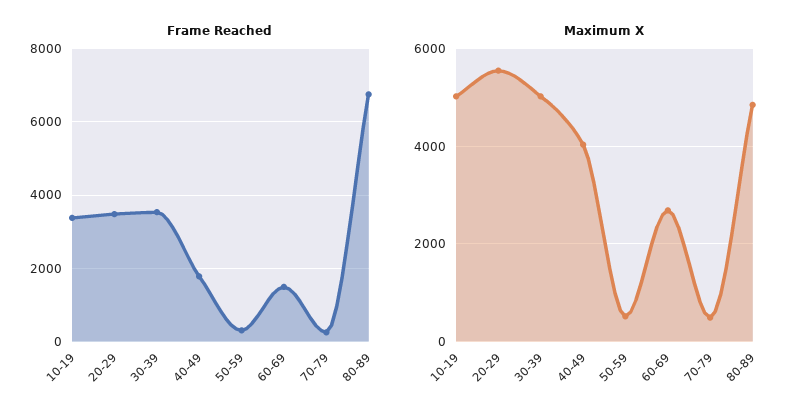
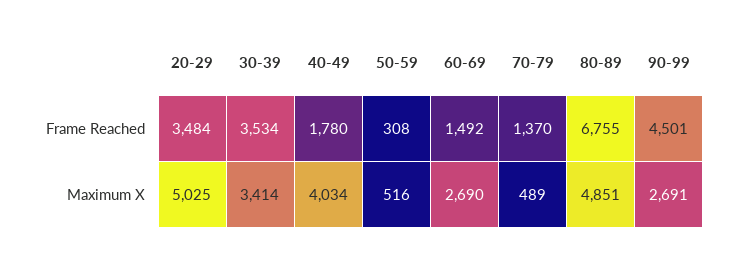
Frame Reached, 10-19: 3400 -> none
Frame Reached, 70-79: 200 -> 1370
Maximum X, 10-19: 5000 -> none
Maximum X, 20-29: 5600 -> 5025
Maximum X, 30-39: 5000 -> 3414
Frame Reached, 90-99: none -> 4501
Maximum X, 90-99: none -> 2691

